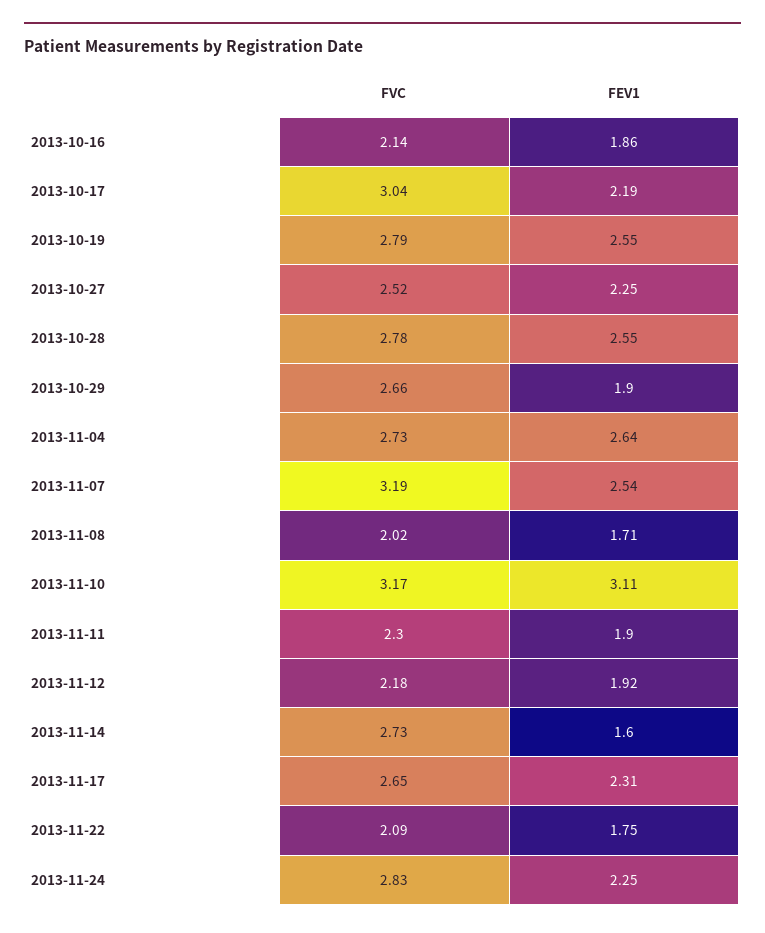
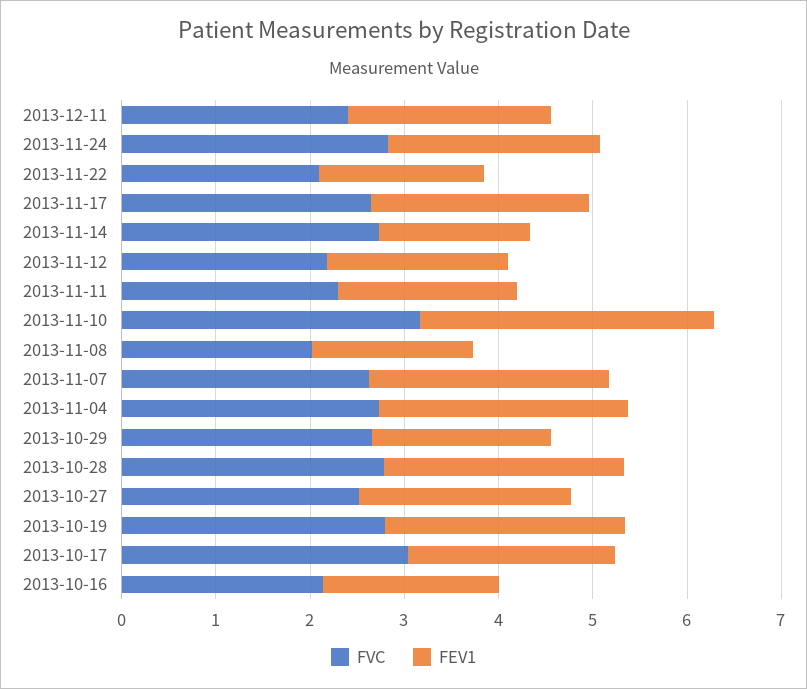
FVC, 2013-11-07: 3.19 -> 2.6
FVC, 2013-12-11: none -> 2.4
FEV1, 2013-12-11: none -> 2.2

